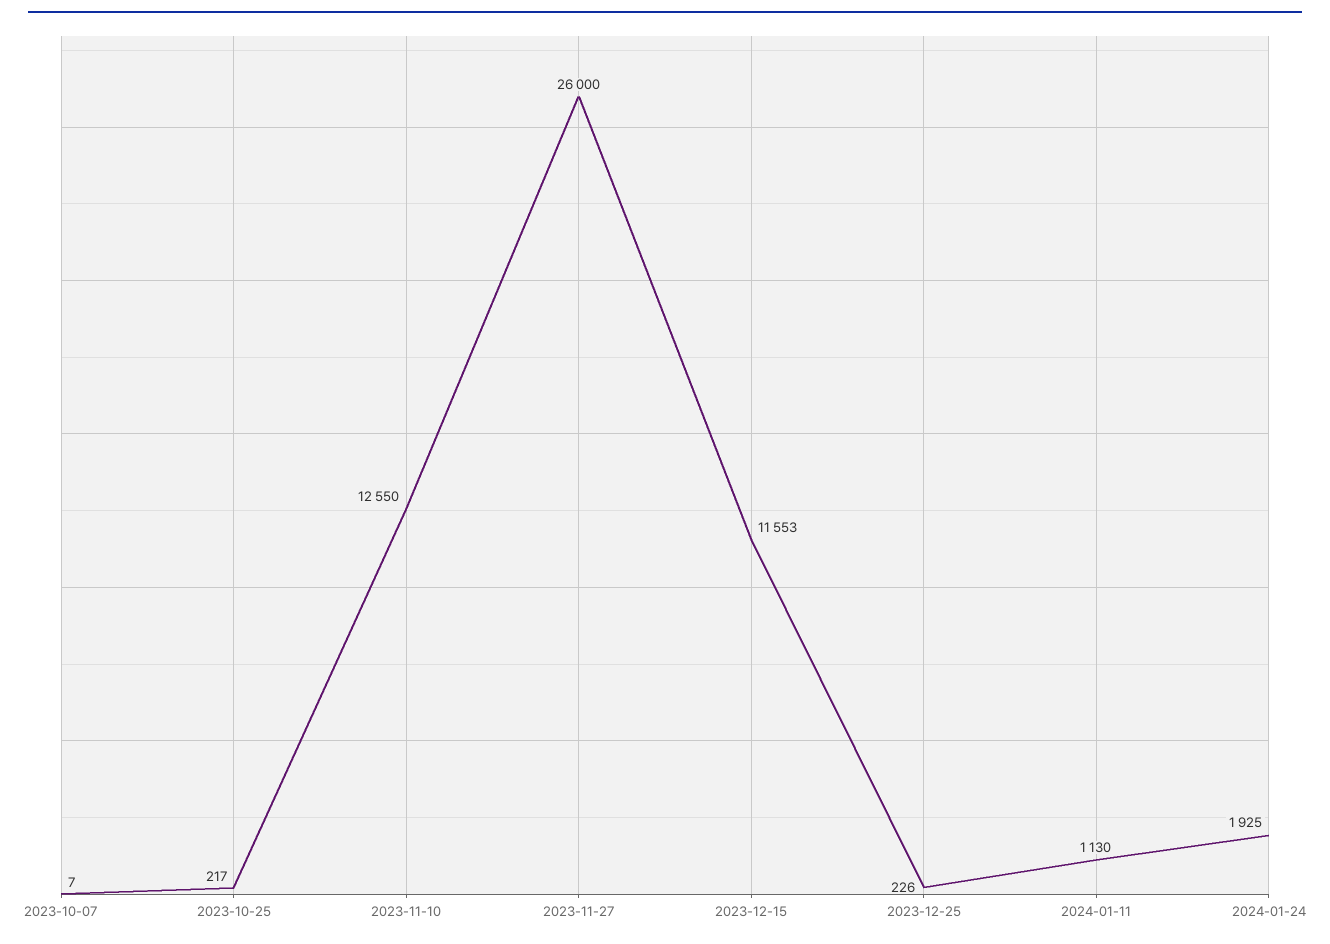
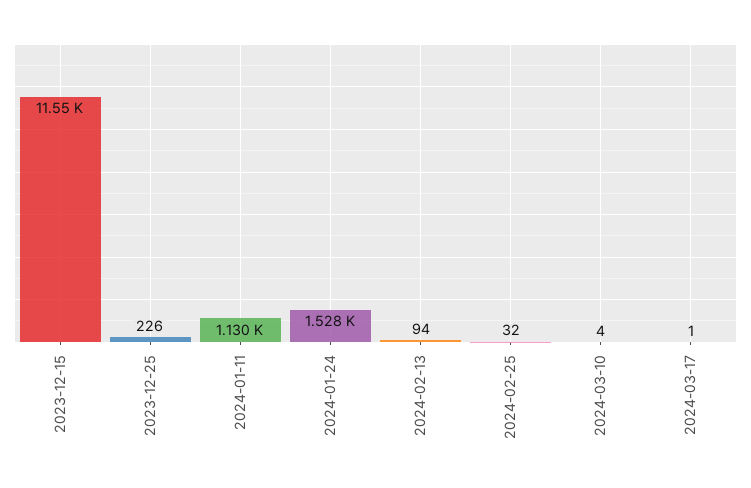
2023-10-07: 7 -> none
2023-10-25: 217 -> none
2023-11-10: 12550 -> none
2023-11-27: 26000 -> none
2024-01-24: 1925 -> 1528
2024-02-13: none -> 94
2024-02-25: none -> 32
2024-03-10: none -> 4
2024-03-17: none -> 1

